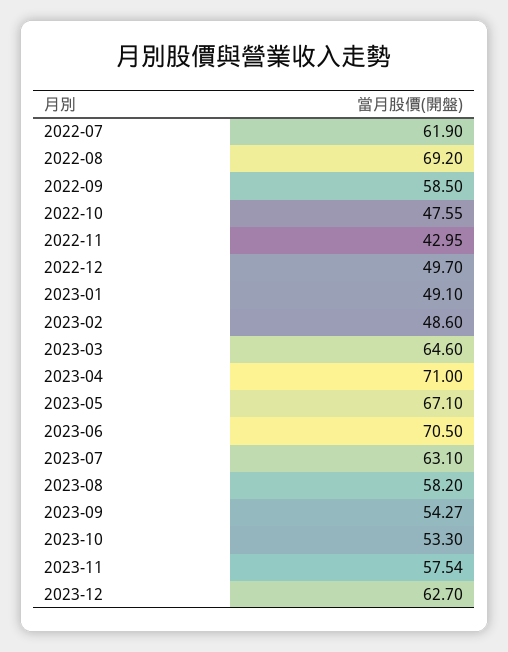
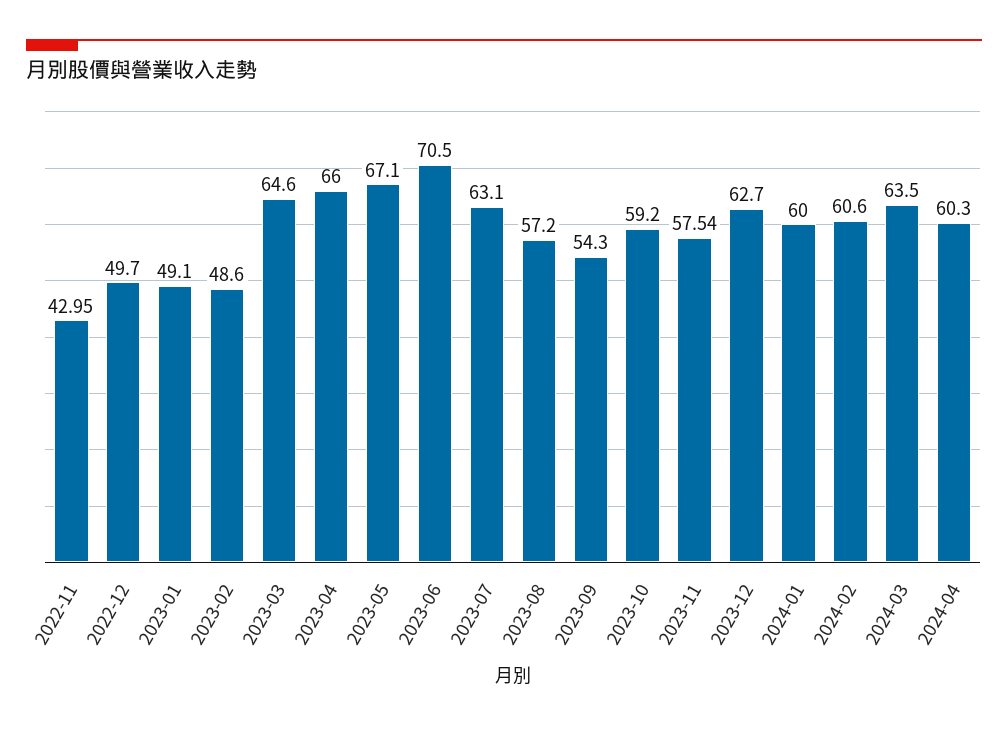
2022-07: 61.9 -> none
2022-08: 69.2 -> none
2022-09: 58.5 -> none
2022-10: 47.55 -> none
2023-04: 71 -> 66
2023-08: 58.2 -> 57.2
2023-09: 54.27 -> 54.3
2023-10: 53.3 -> 59.2
2024-01: none -> 60
2024-02: none -> 60.6
2024-03: none -> 63.5
2024-04: none -> 60.3

